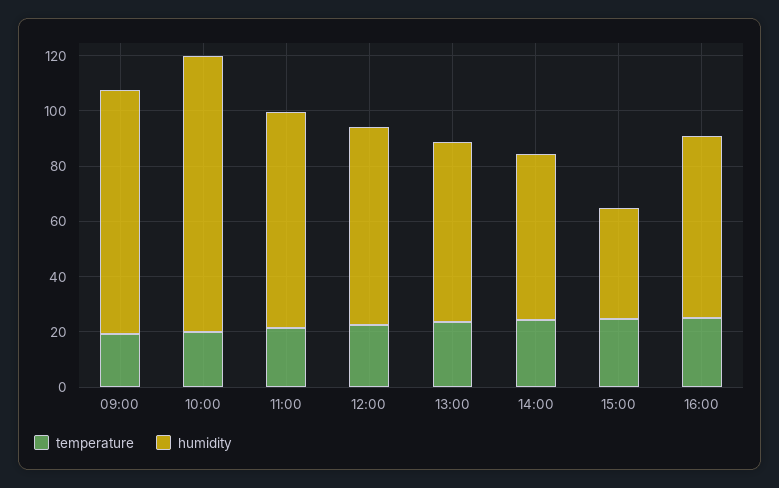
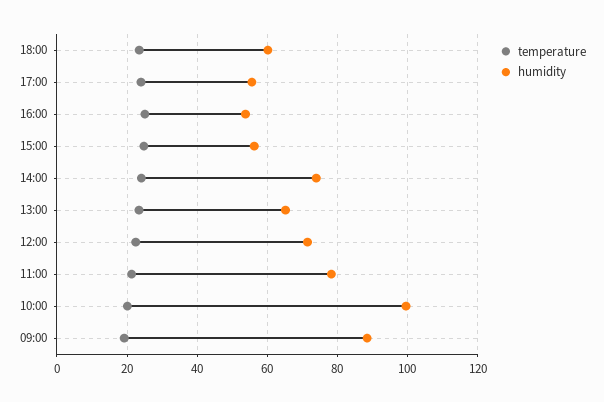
humidity, 14:00: 60 -> 74
humidity, 15:00: 40 -> 56
humidity, 16:00: 65 -> 54
temperature, 18:00: none -> 24
humidity, 18:00: none -> 60
temperature, 17:00: none -> 24
humidity, 17:00: none -> 56

